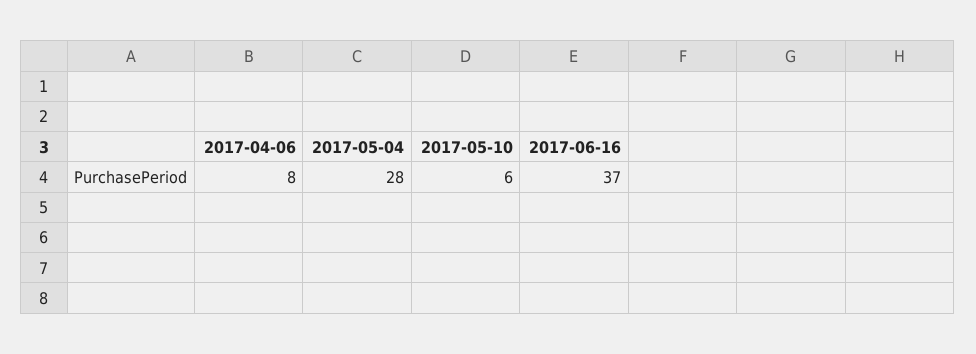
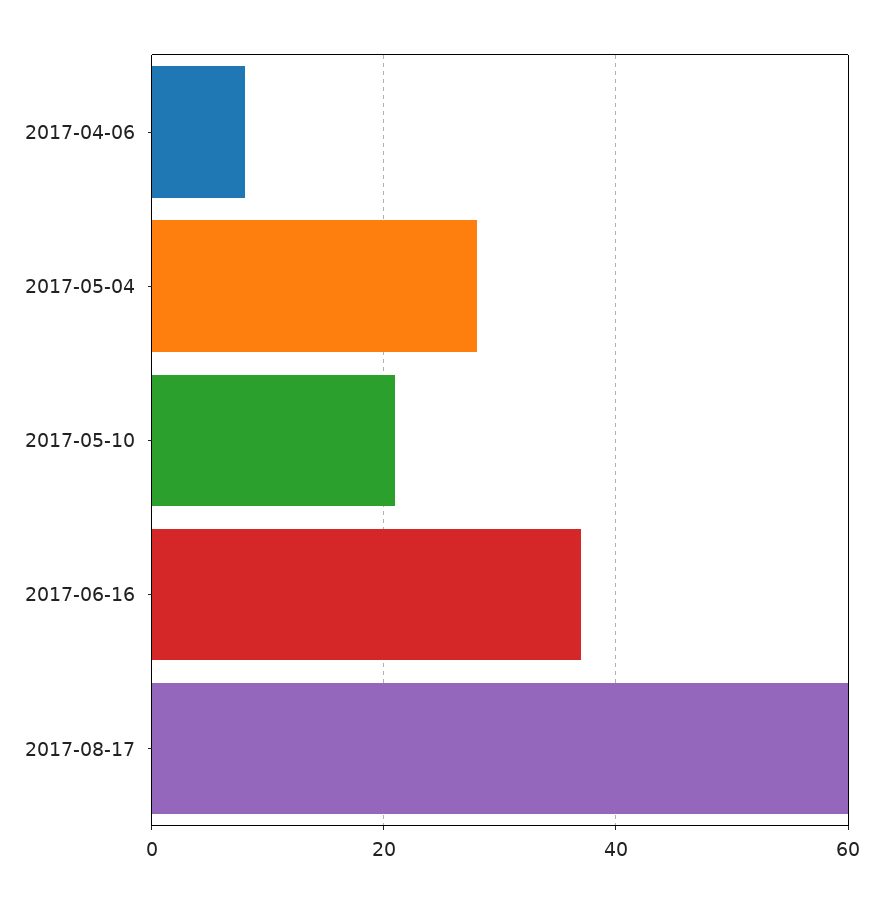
2017-05-10: 6 -> 20
2017-08-17: none -> 60

